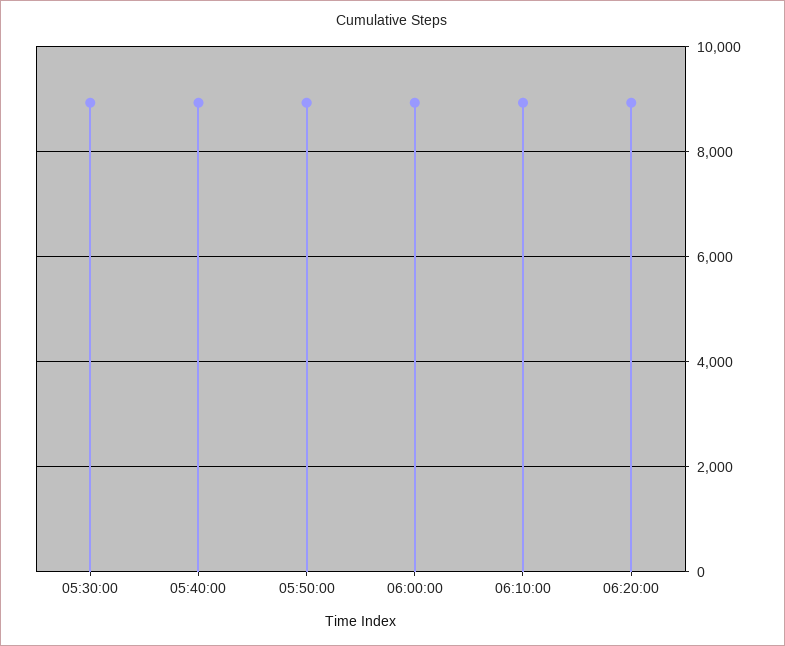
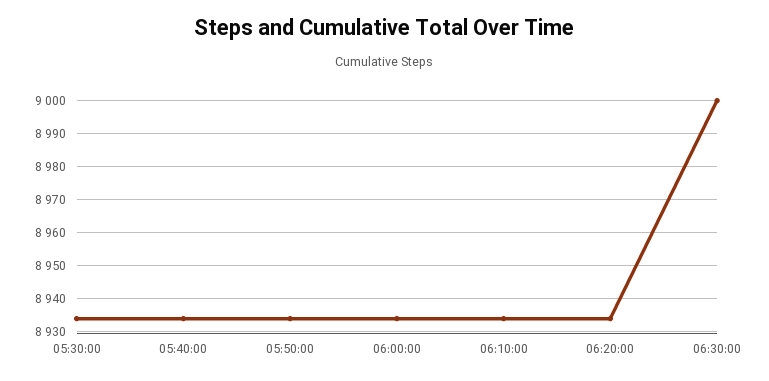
06:30:00: none -> 9000

